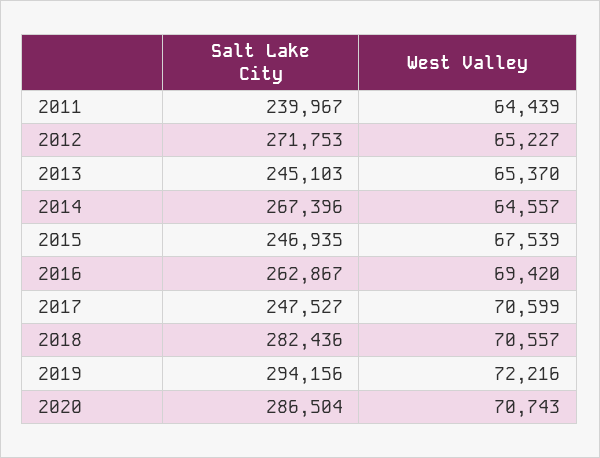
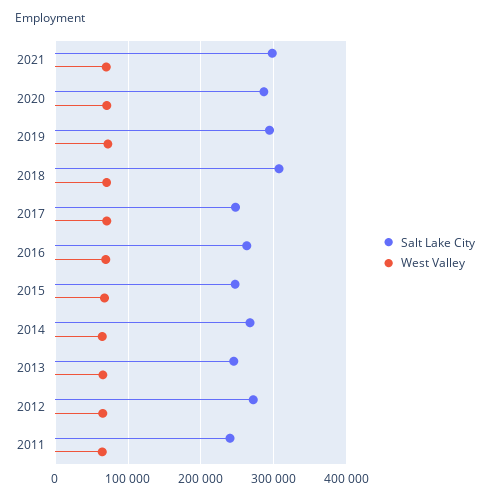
Salt Lake City, 2018: 282436 -> 310000
Salt Lake City, 2021: none -> 300000
West Valley, 2021: none -> 70000

